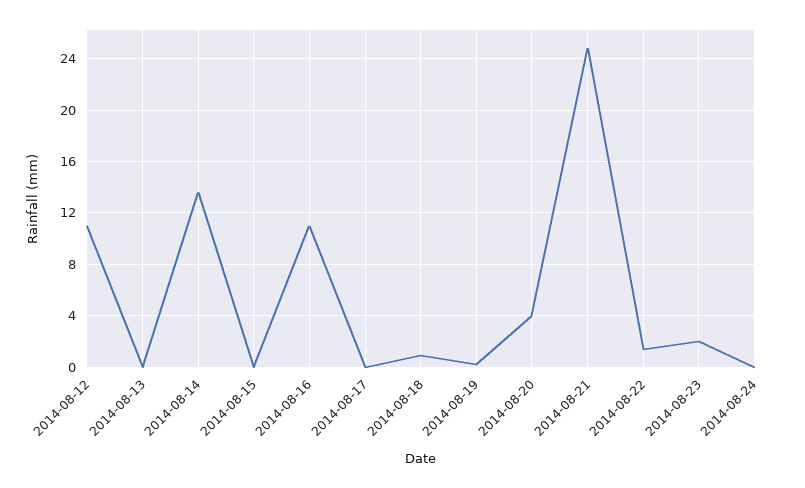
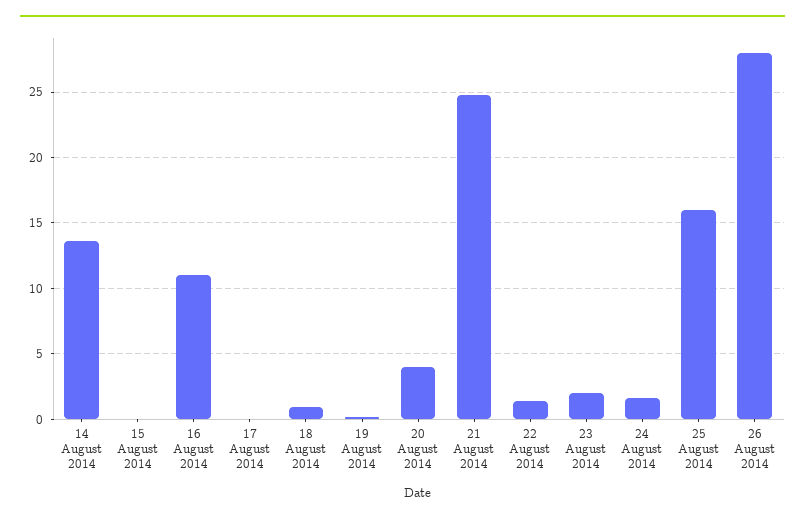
2014-08-12: 11 -> none
2014-08-13: 0 -> none
2014-08-24: 0 -> 1.5
25 August 2014: none -> 16
26 August 2014: none -> 28

